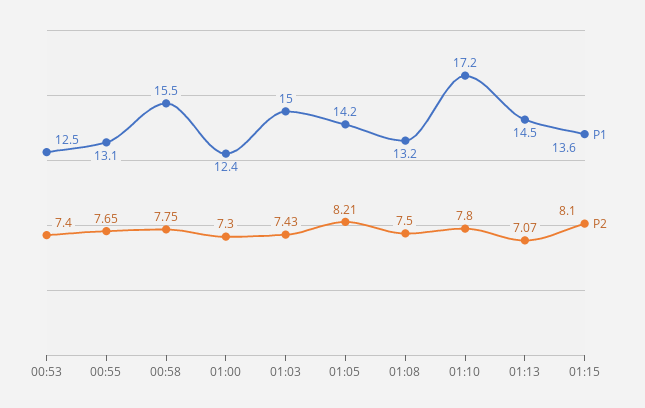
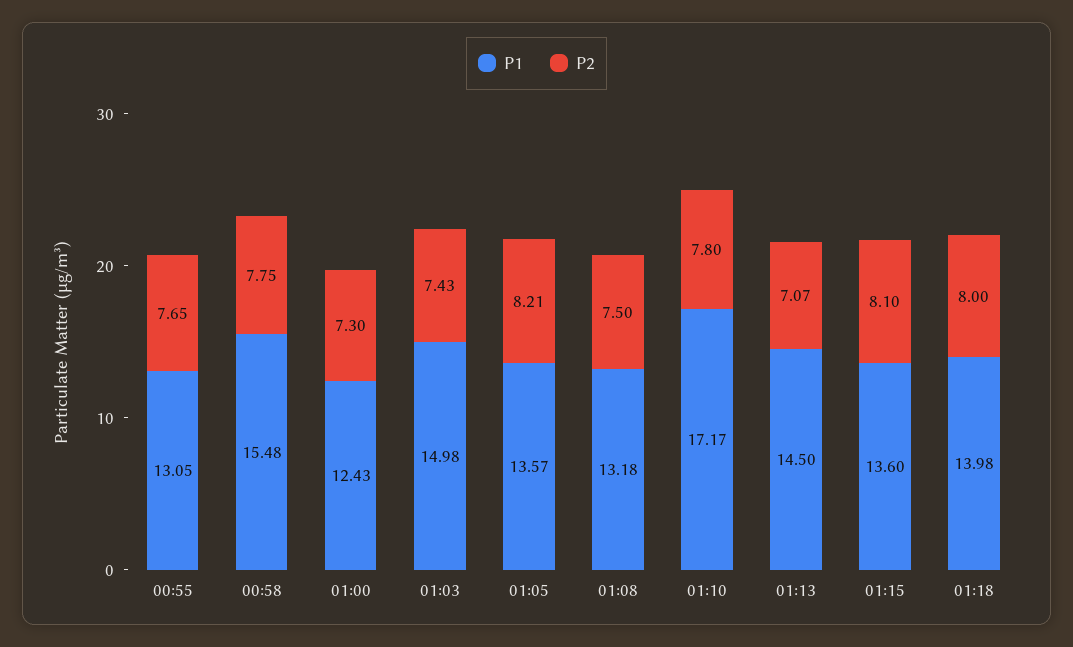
P1, 00:53: 12.5 -> none
P2, 00:53: 7.4 -> none
P1, 01:05: 14.2 -> 13.57
P1, 01:18: none -> 13.98
P2, 01:18: none -> 8

